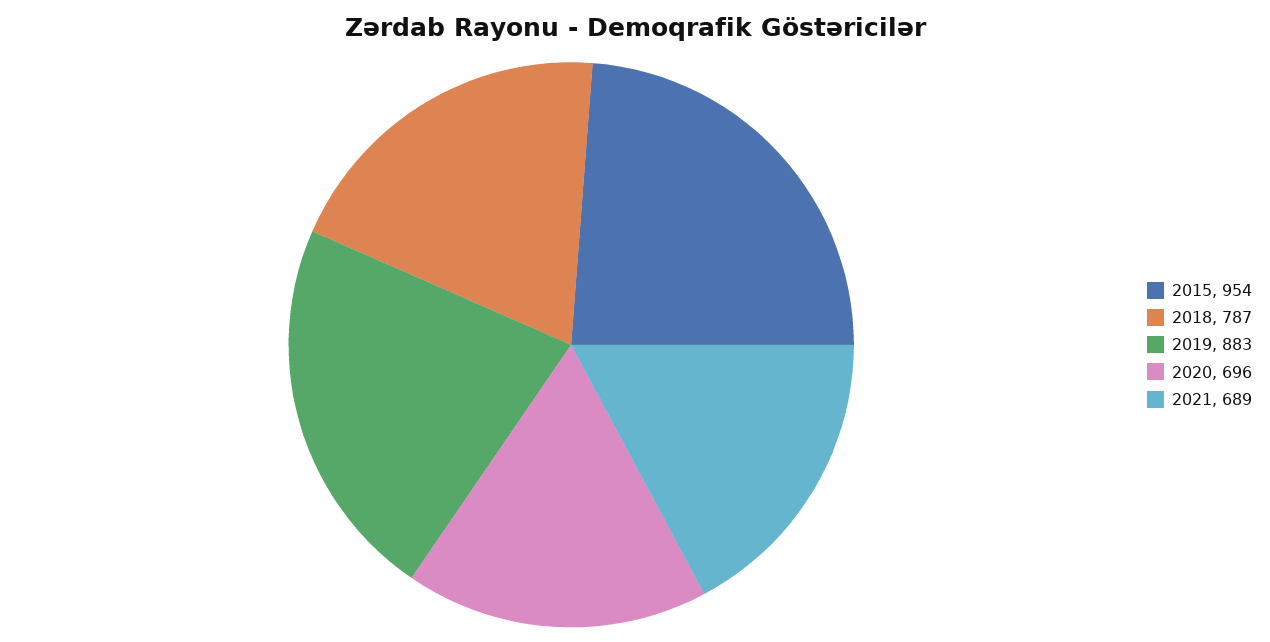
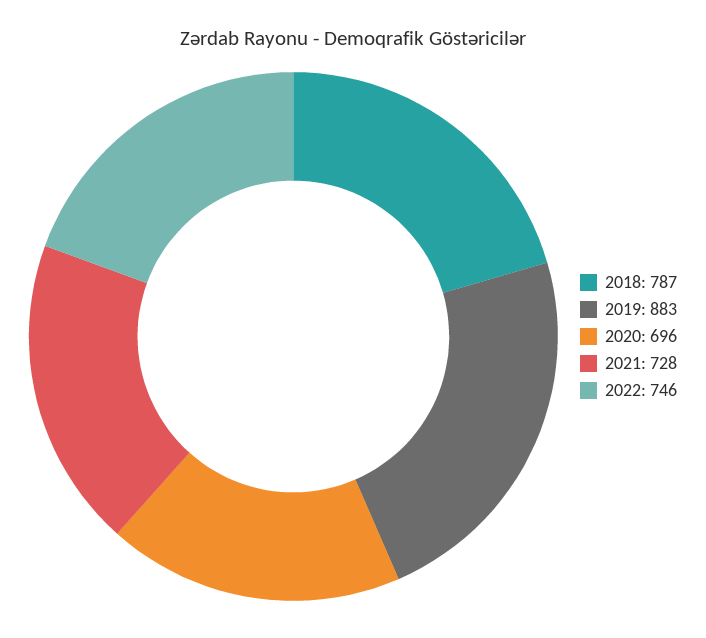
2015: 954 -> none
2021: 689 -> 728
2022: none -> 746

